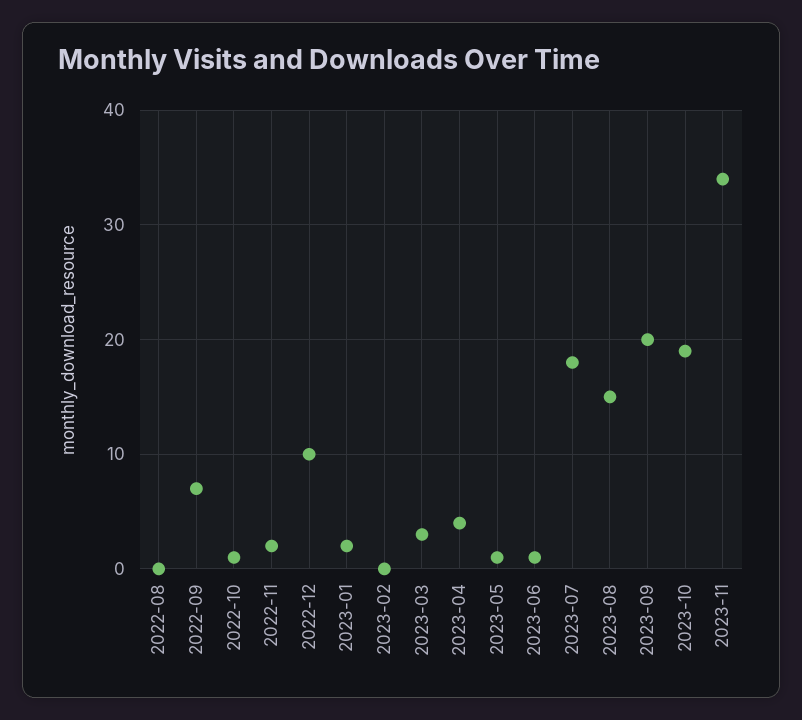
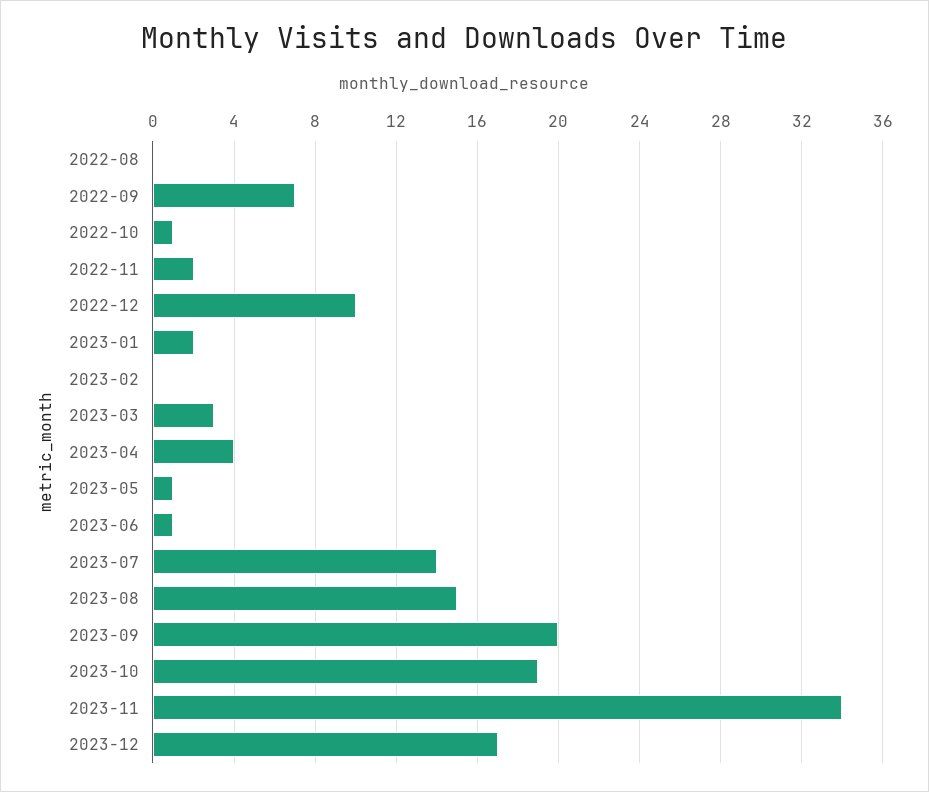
2023-07: 18 -> 14
2023-12: none -> 17

